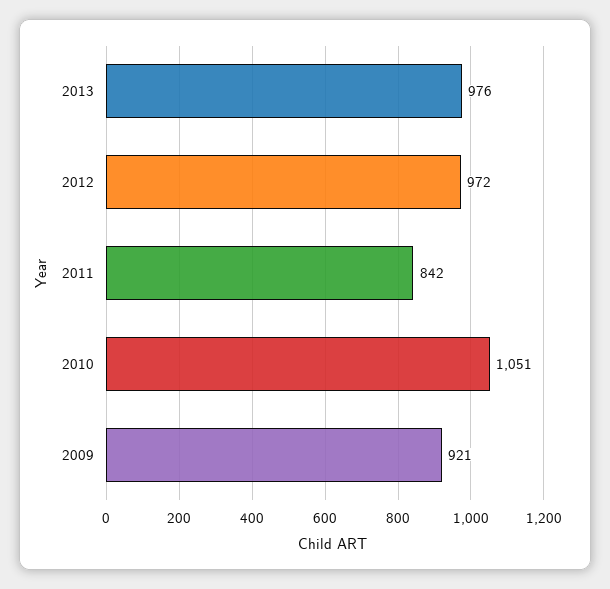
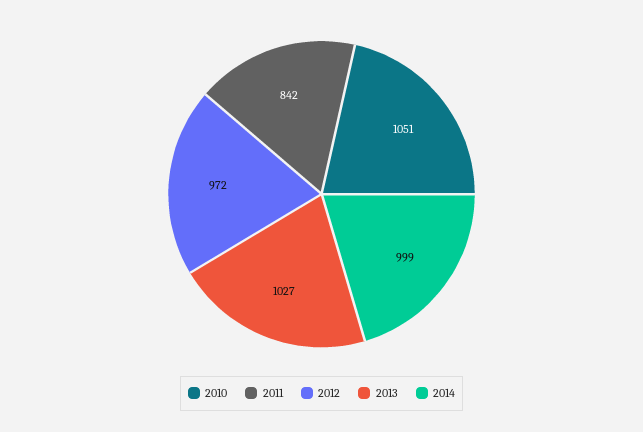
2013: 976 -> 1027
2009: 921 -> none
2014: none -> 999

